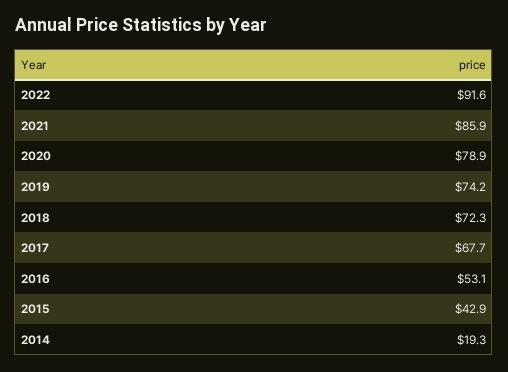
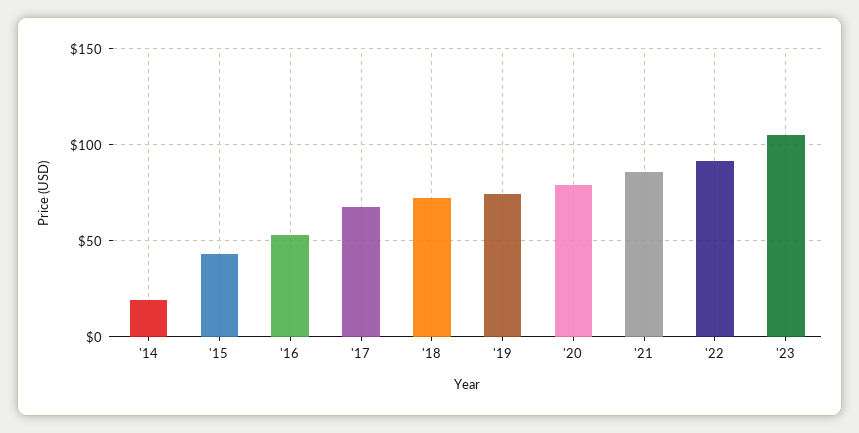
'23: none -> 105

